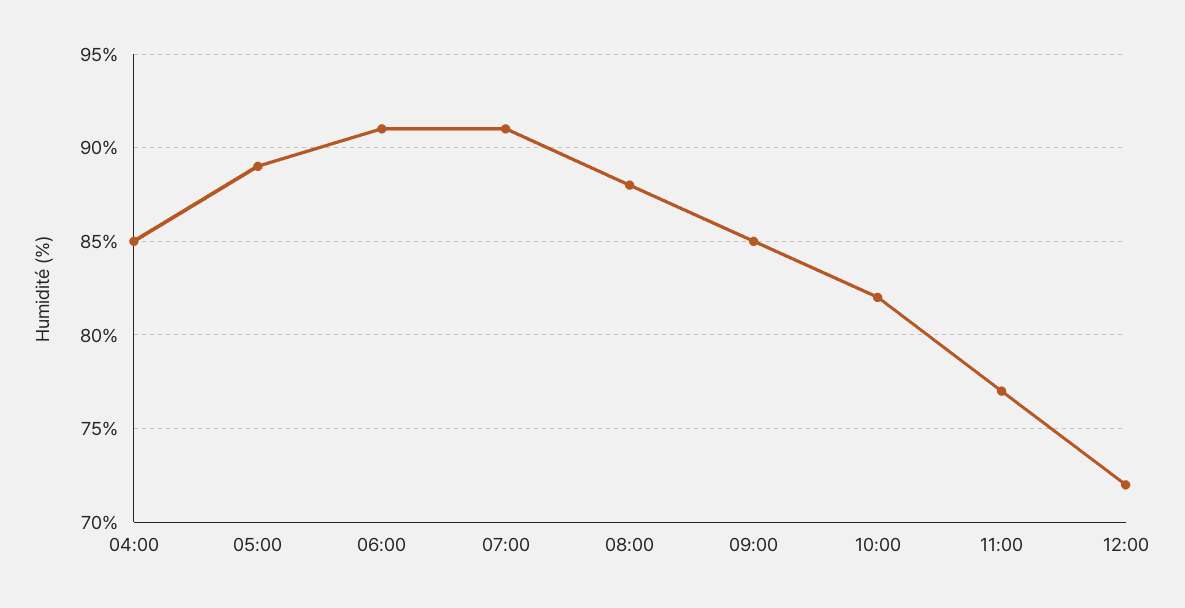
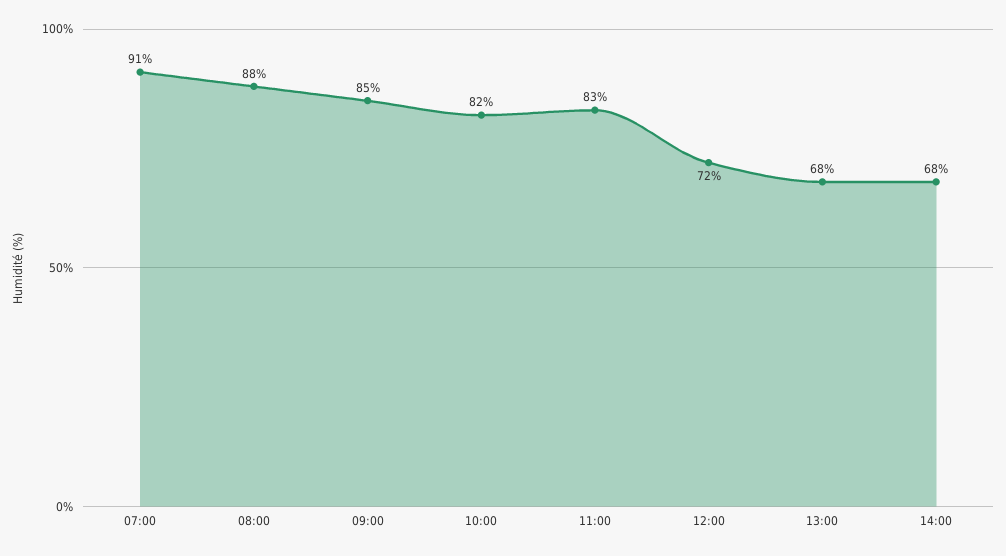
04:00: 85 -> none
05:00: 89 -> none
06:00: 91 -> none
11:00: 77 -> 83
13:00: none -> 68
14:00: none -> 68

